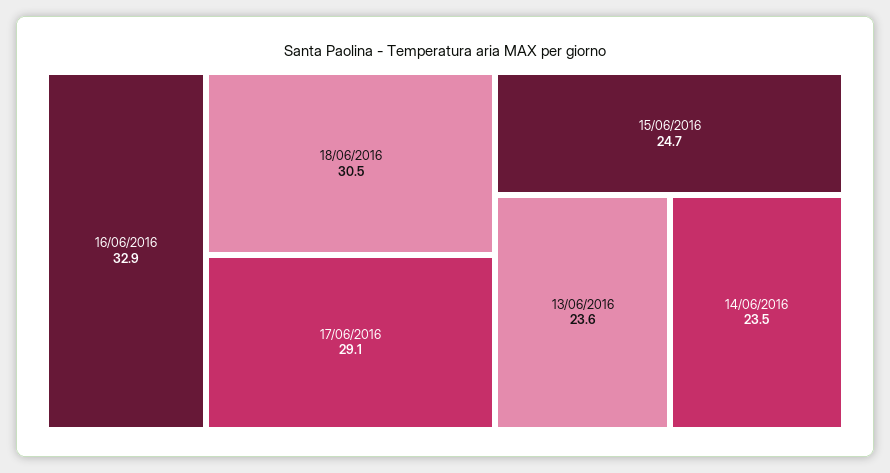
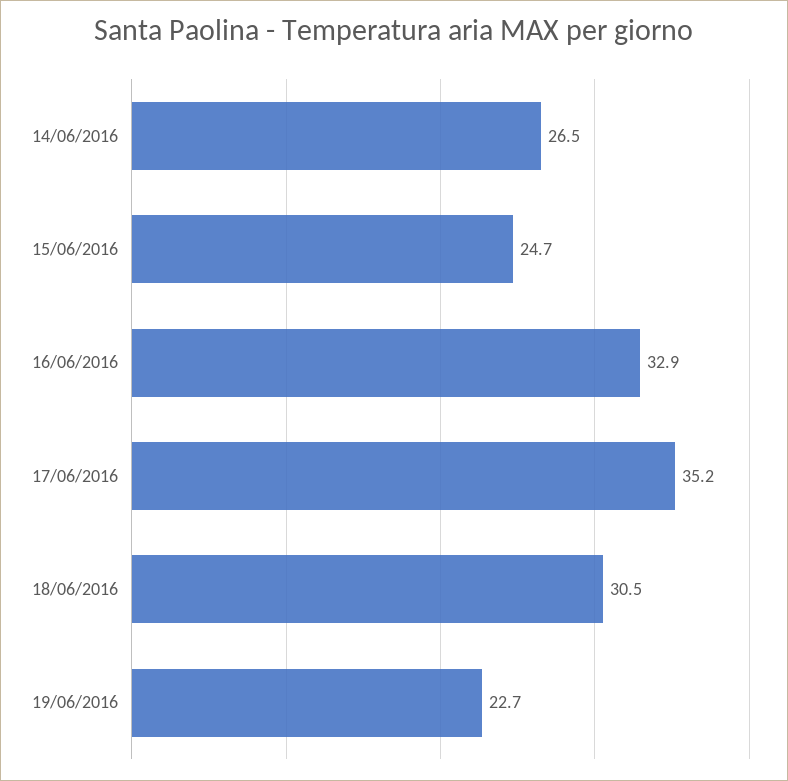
17/06/2016: 29.1 -> 35.2
13/06/2016: 23.6 -> none
14/06/2016: 23.5 -> 26.5
19/06/2016: none -> 22.7

